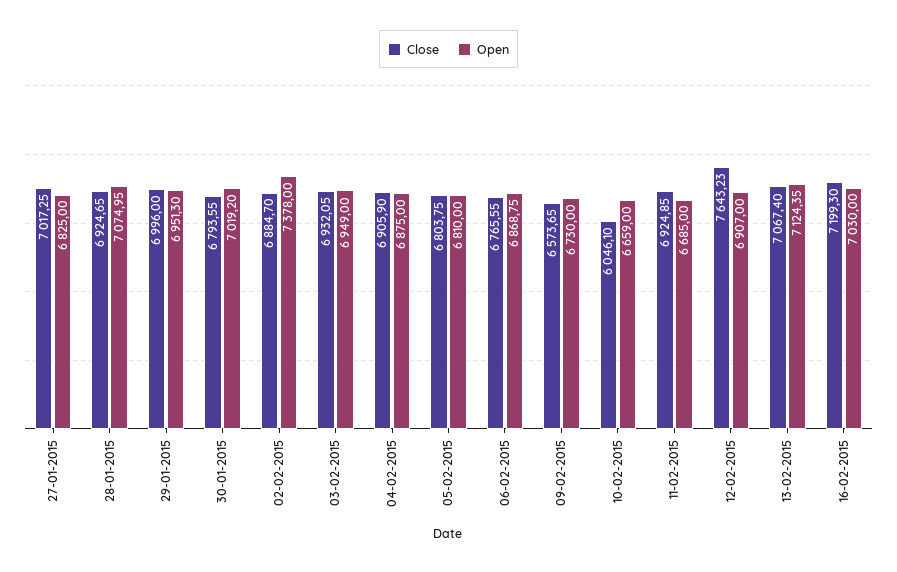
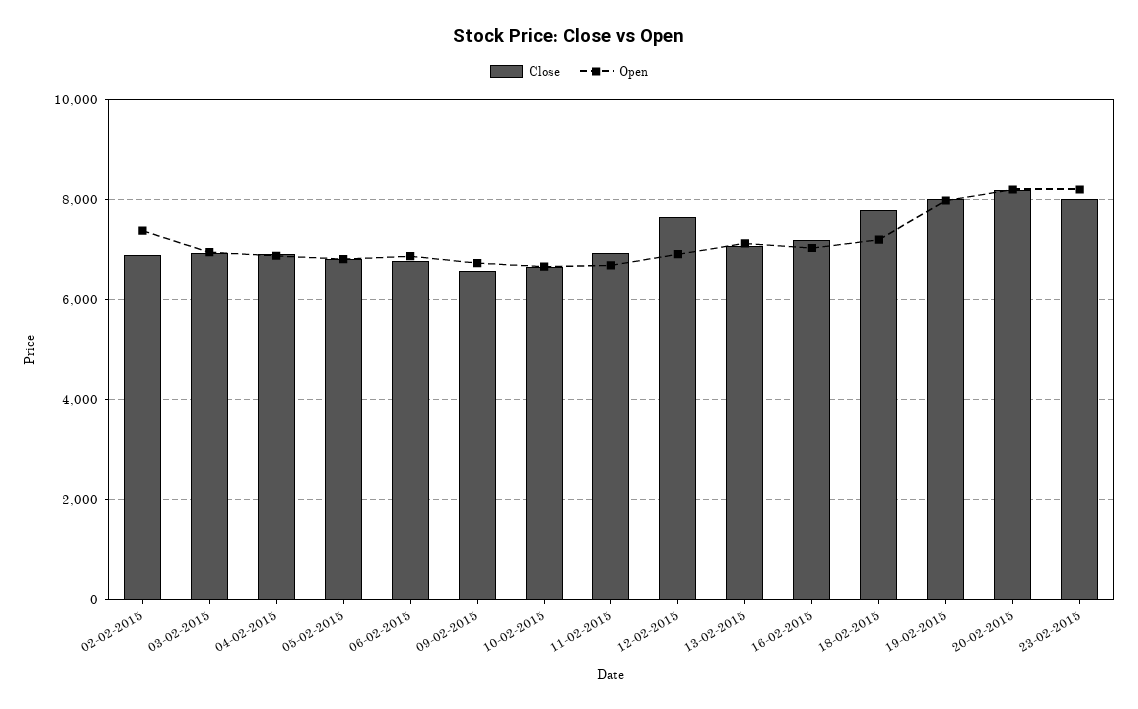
Close, 27-01-2015: 7017.25 -> none
Open, 27-01-2015: 6825 -> none
Close, 28-01-2015: 6924.65 -> none
Open, 28-01-2015: 7074.95 -> none
Close, 29-01-2015: 6996 -> none
Open, 29-01-2015: 6951.3 -> none
Close, 30-01-2015: 6793.55 -> none
Open, 30-01-2015: 7019.2 -> none
Close, 10-02-2015: 6046.1 -> 6600
Close, 18-02-2015: none -> 7800
Open, 18-02-2015: none -> 7200
Close, 19-02-2015: none -> 8000
Open, 19-02-2015: none -> 8000
Close, 20-02-2015: none -> 8200
Open, 20-02-2015: none -> 8200
Close, 23-02-2015: none -> 8000
Open, 23-02-2015: none -> 8200

